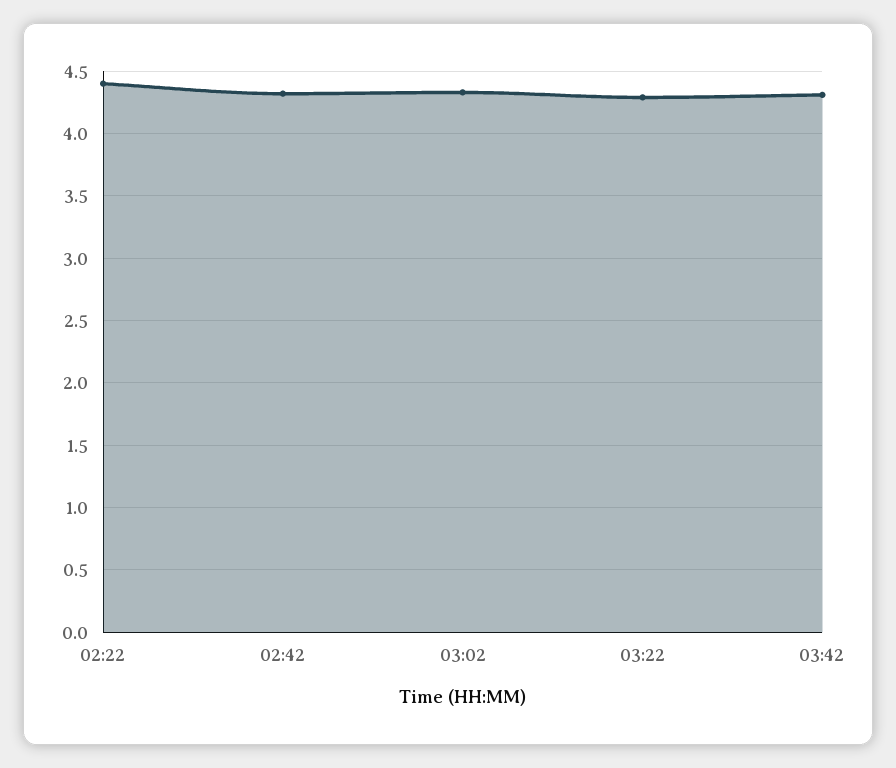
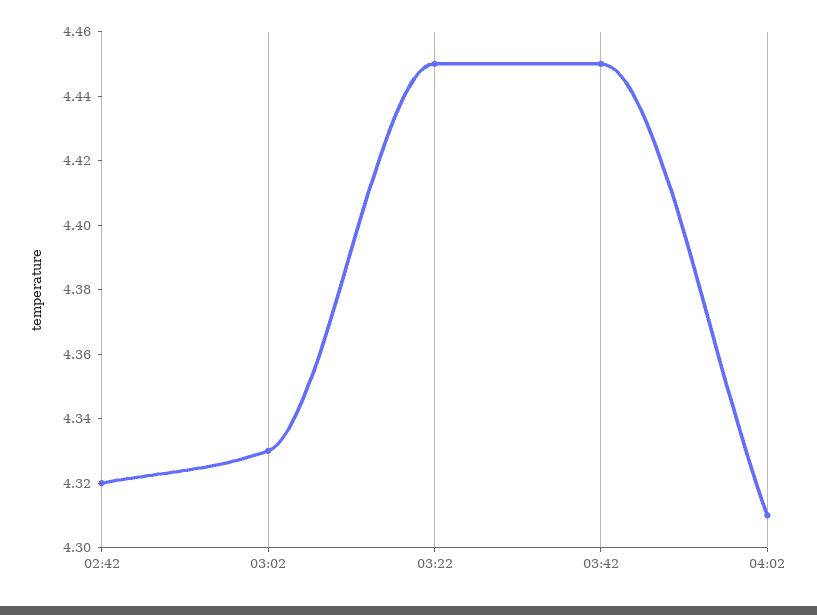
02:22: 4.4 -> none
03:22: 4.3 -> 4.45
03:42: 4.3 -> 4.45
04:02: none -> 4.31

